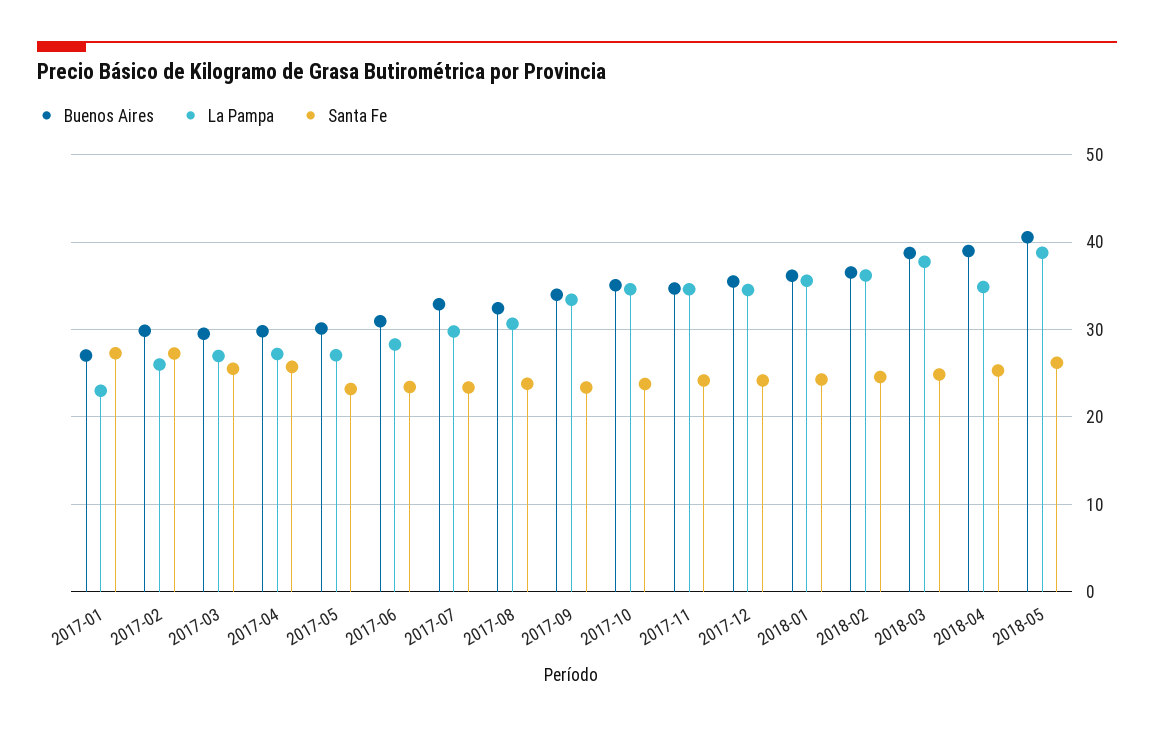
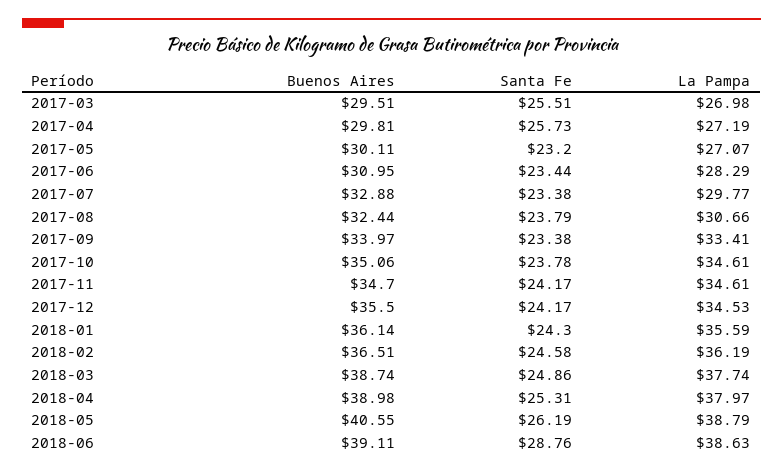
Buenos Aires, 2017-01: 27 -> none
La Pampa, 2017-01: 23 -> none
Santa Fe, 2017-01: 27 -> none
Buenos Aires, 2017-02: 30 -> none
La Pampa, 2017-02: 26 -> none
Santa Fe, 2017-02: 27 -> none
La Pampa, 2018-04: 35 -> 37.97
Buenos Aires, 2018-06: none -> 39.11
Santa Fe, 2018-06: none -> 28.76
La Pampa, 2018-06: none -> 38.63

